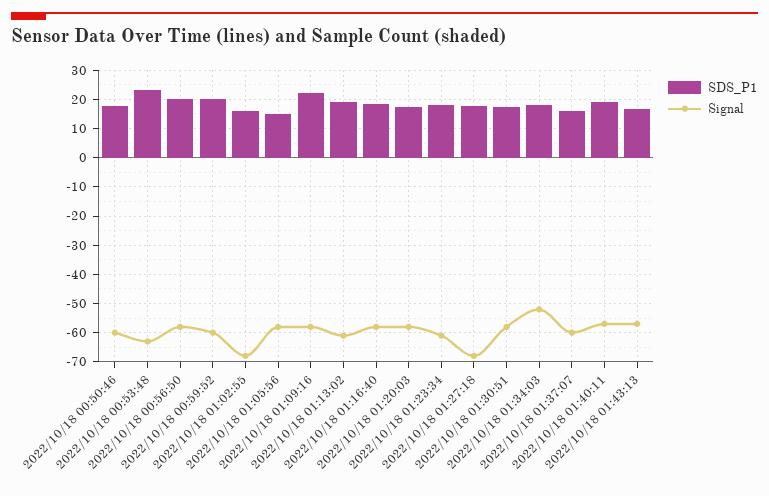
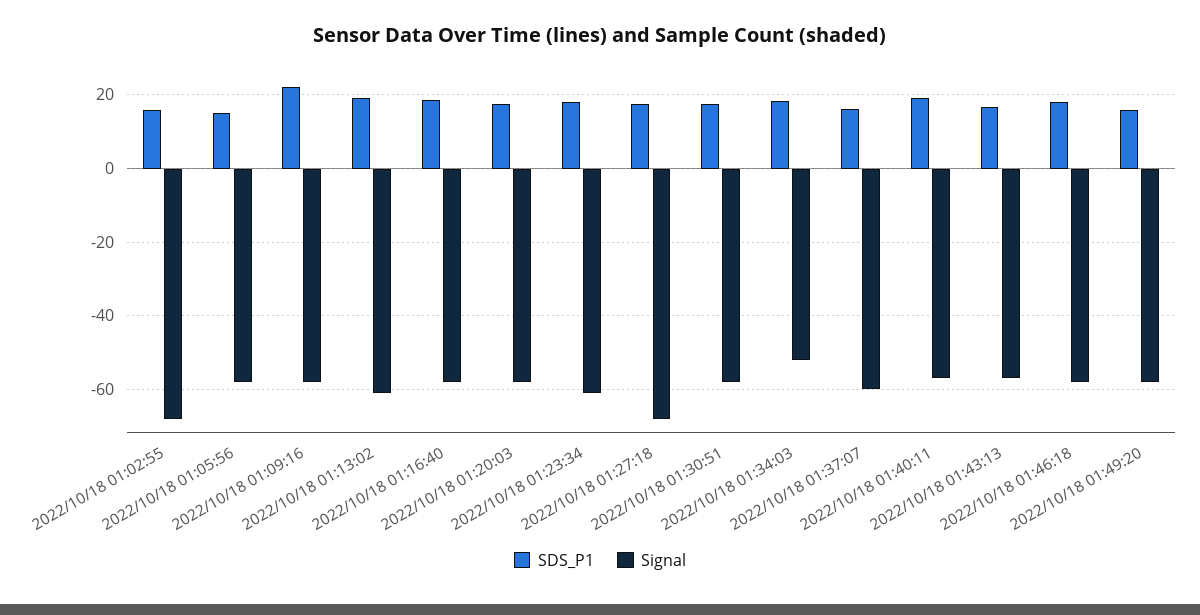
SDS_P1, 2022/10/18 00:50:46: 17.5 -> none
Signal, 2022/10/18 00:50:46: -60 -> none
SDS_P1, 2022/10/18 00:53:48: 22.5 -> none
Signal, 2022/10/18 00:53:48: -62.5 -> none
SDS_P1, 2022/10/18 00:56:50: 20 -> none
Signal, 2022/10/18 00:56:50: -57.5 -> none
SDS_P1, 2022/10/18 00:59:52: 20 -> none
Signal, 2022/10/18 00:59:52: -60 -> none
SDS_P1, 2022/10/18 01:46:18: none -> 18
Signal, 2022/10/18 01:46:18: none -> -58
SDS_P1, 2022/10/18 01:49:20: none -> 16
Signal, 2022/10/18 01:49:20: none -> -58

